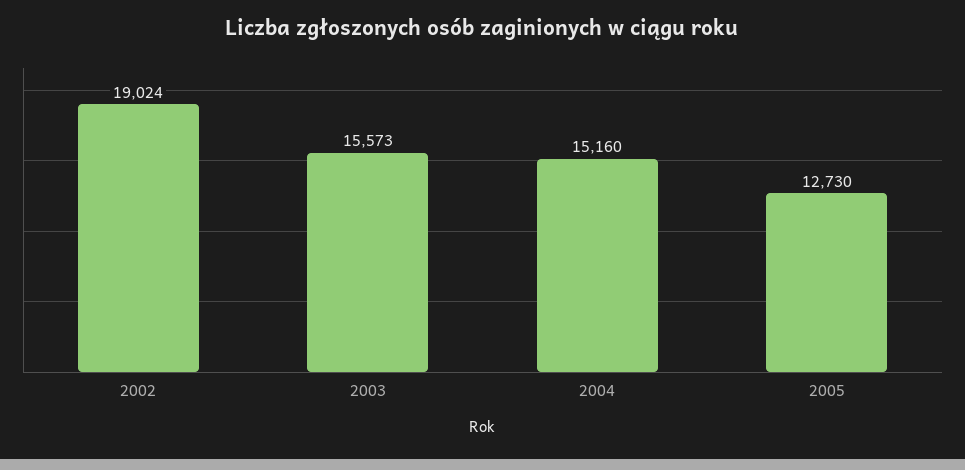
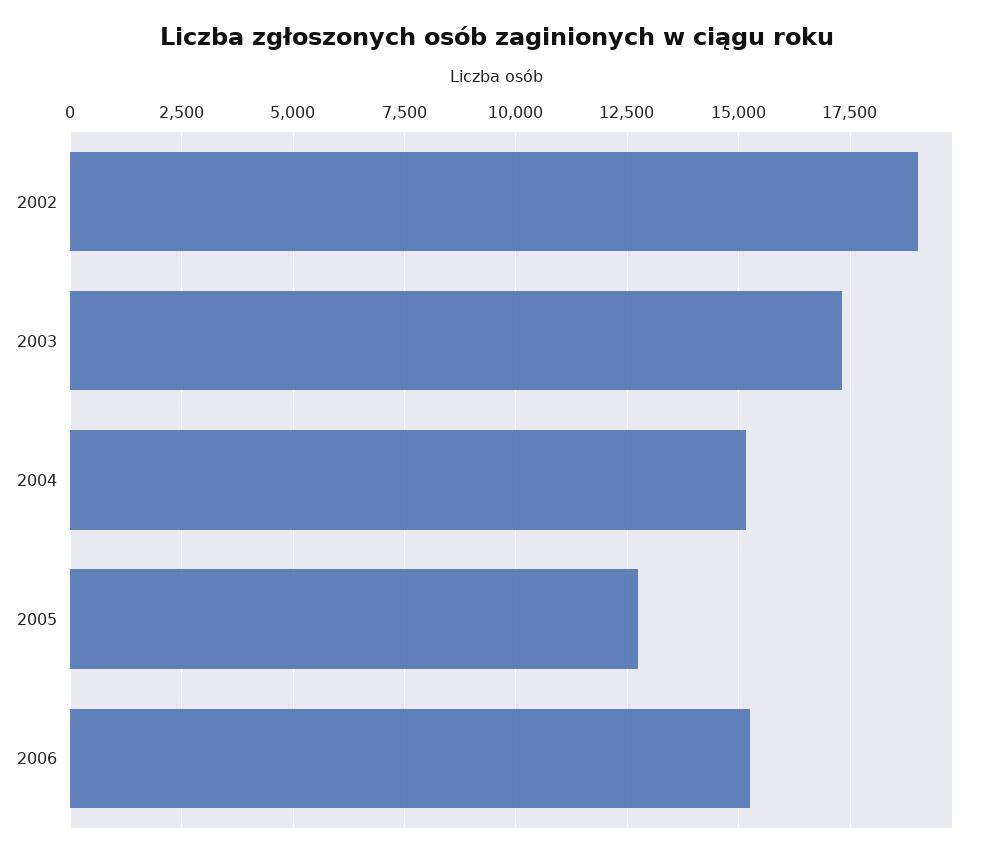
2003: 15573 -> 17250
2006: none -> 15250

